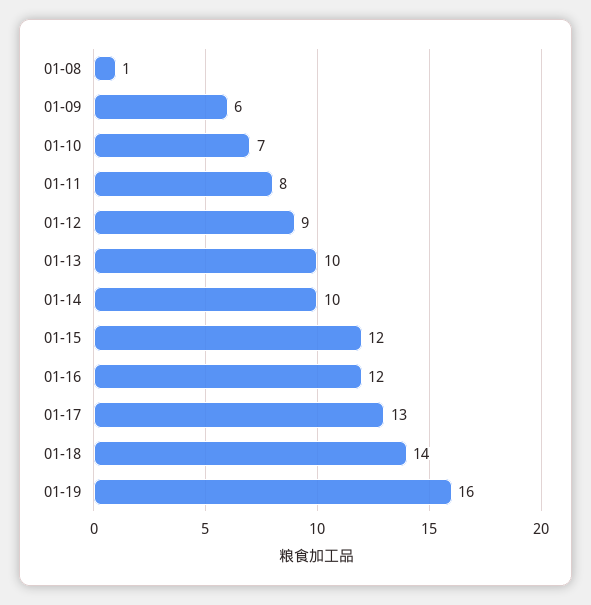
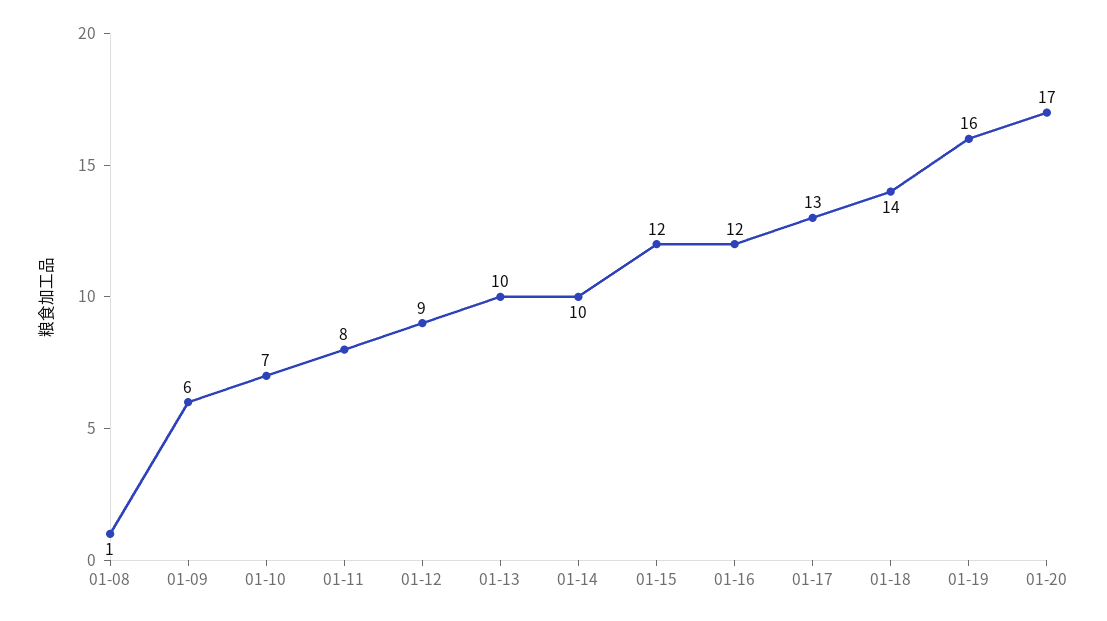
01-20: none -> 17

